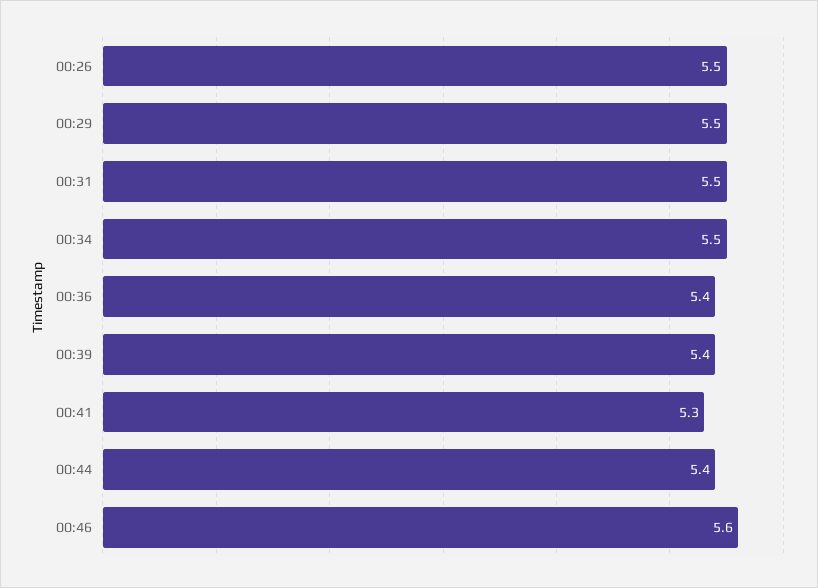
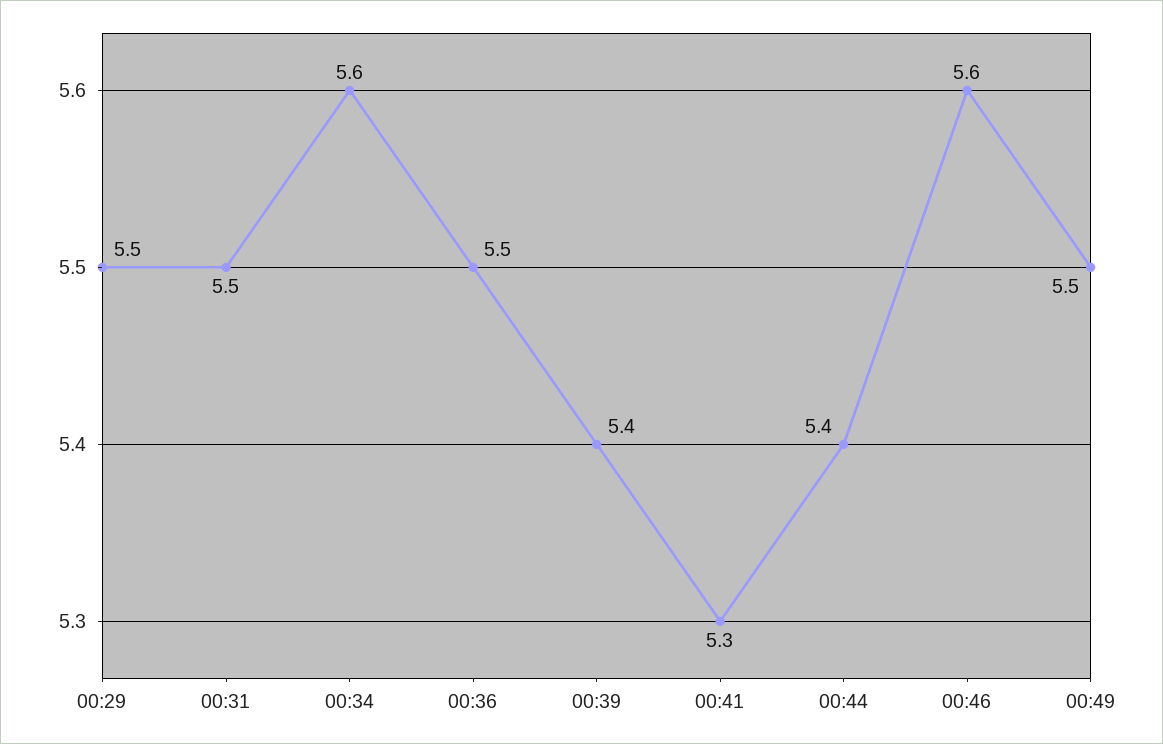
00:26: 5.5 -> none
00:34: 5.5 -> 5.6
00:36: 5.4 -> 5.5
00:49: none -> 5.5

